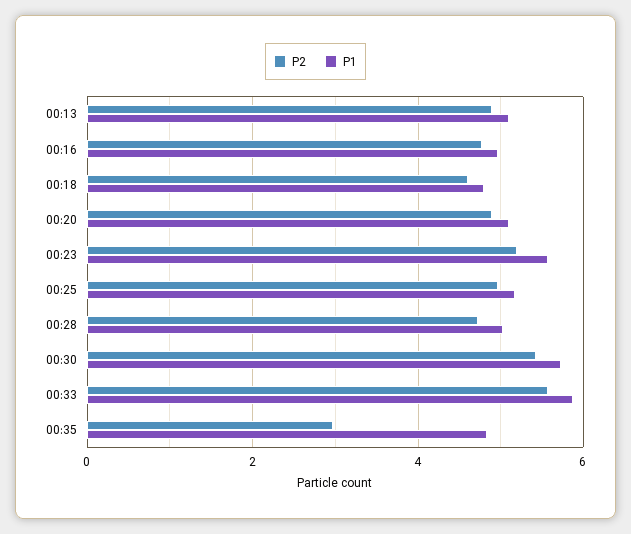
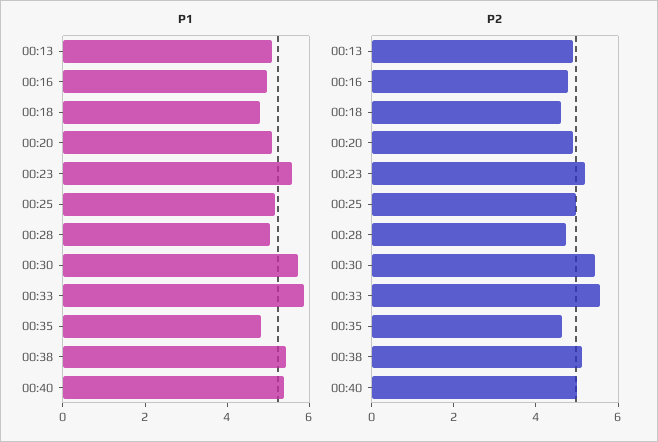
P2, 00:35: 3 -> 4.5
P1, 00:38: none -> 5.5
P1, 00:40: none -> 5.5
P2, 00:38: none -> 5
P2, 00:40: none -> 5

